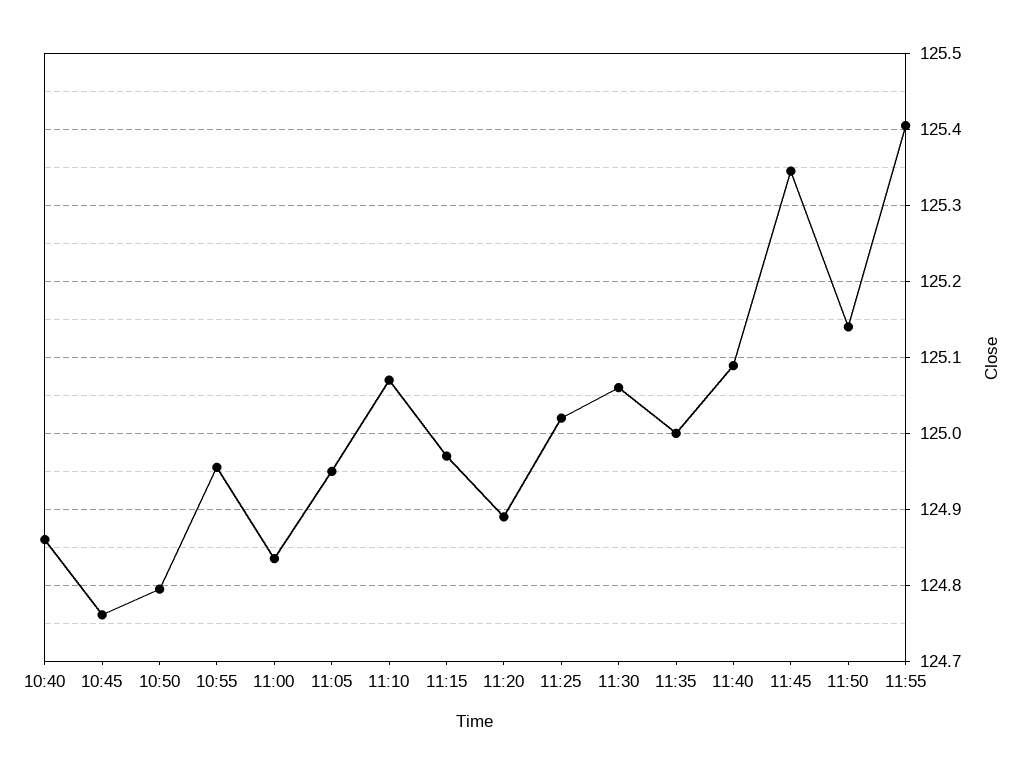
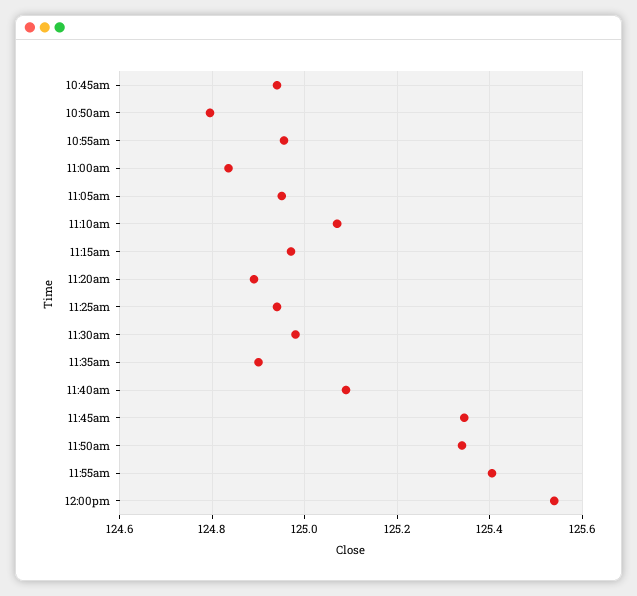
10:40: 124.86 -> none
10:45: 124.76 -> 124.94
11:25: 125.02 -> 124.94
11:30: 125.06 -> 124.98
11:35: 125 -> 124.9
11:50: 125.14 -> 125.34
12:00pm: none -> 125.54

